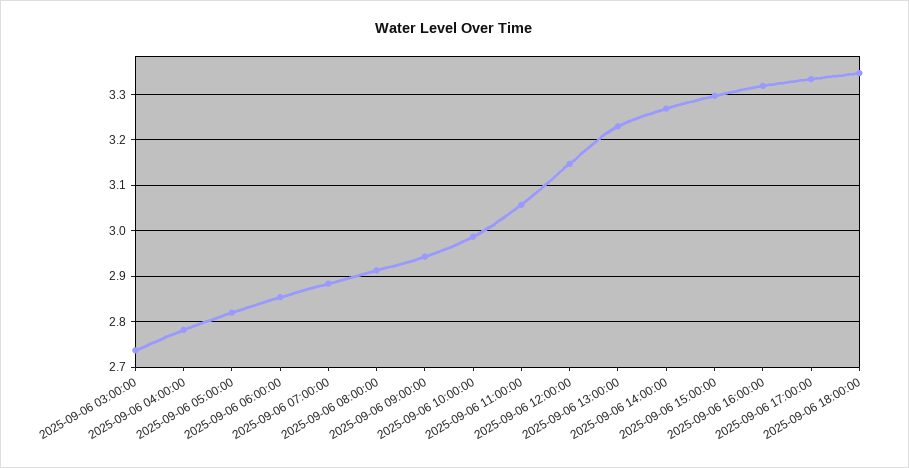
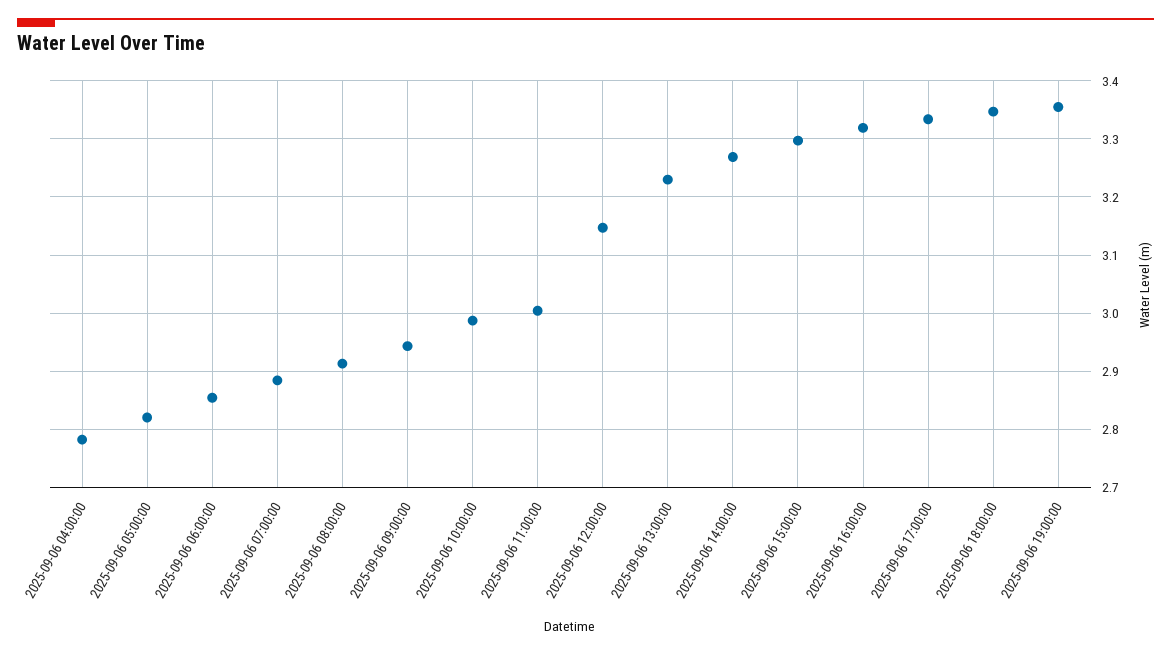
2025-09-06 03:00:00: 2.74 -> none
2025-09-06 11:00:00: 3.06 -> 3
2025-09-06 19:00:00: none -> 3.36

